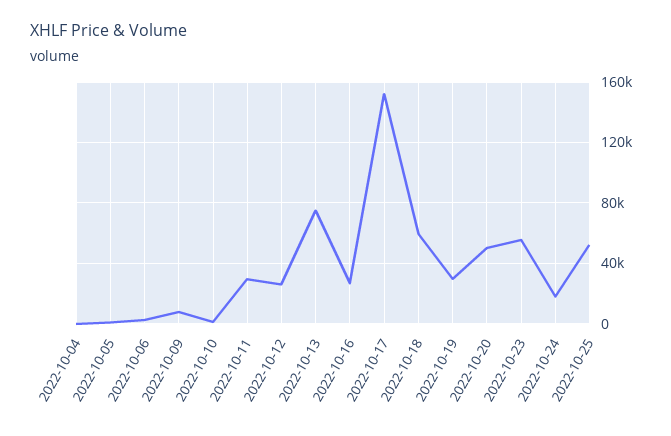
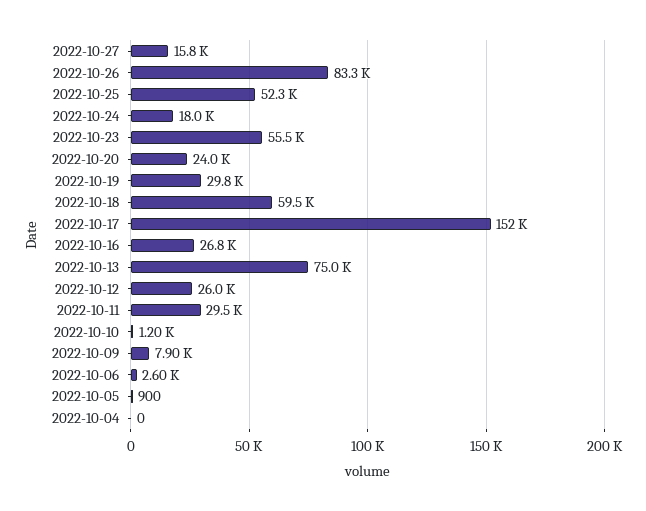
2022-10-20: 50000 -> 24000
2022-10-27: none -> 15800
2022-10-26: none -> 83300

